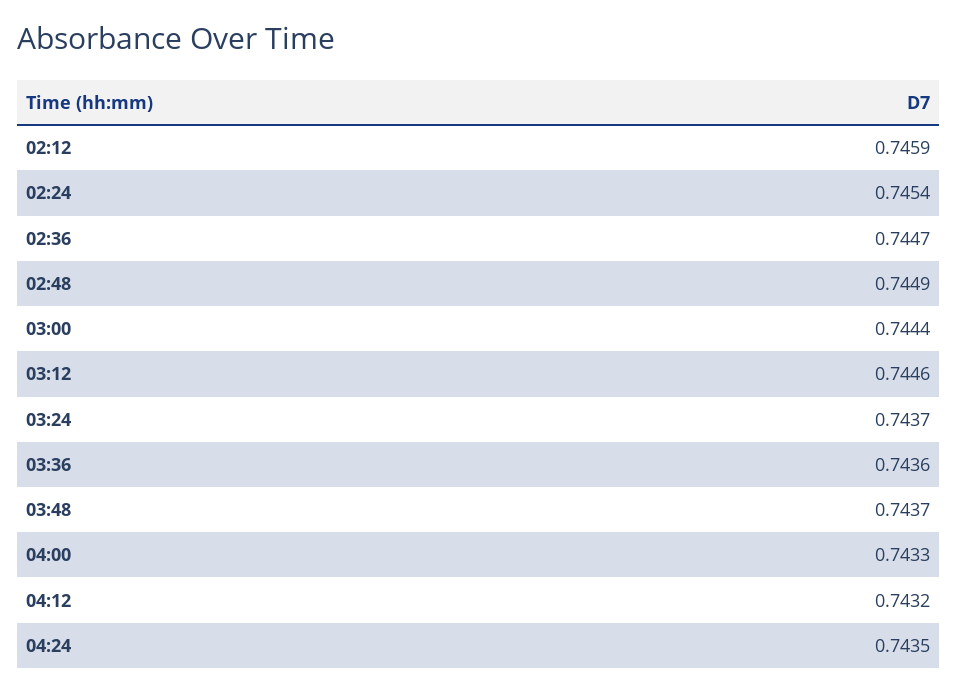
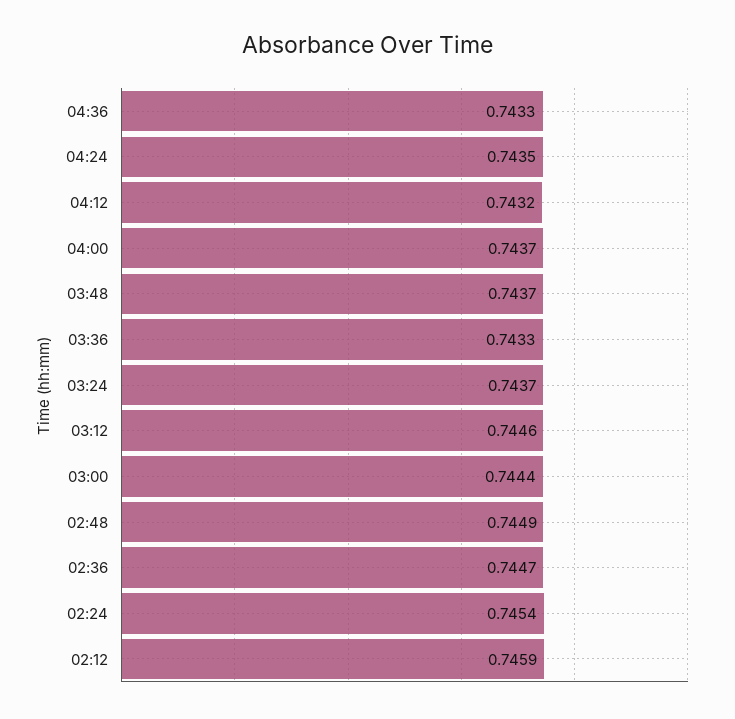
03:36: 0.7436 -> 0.7433
04:00: 0.7433 -> 0.7437
04:36: none -> 0.7433

